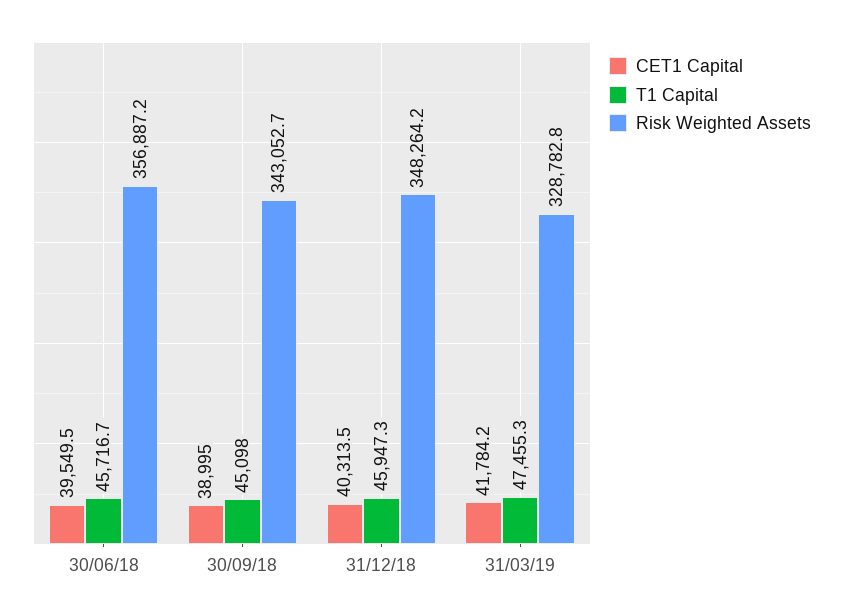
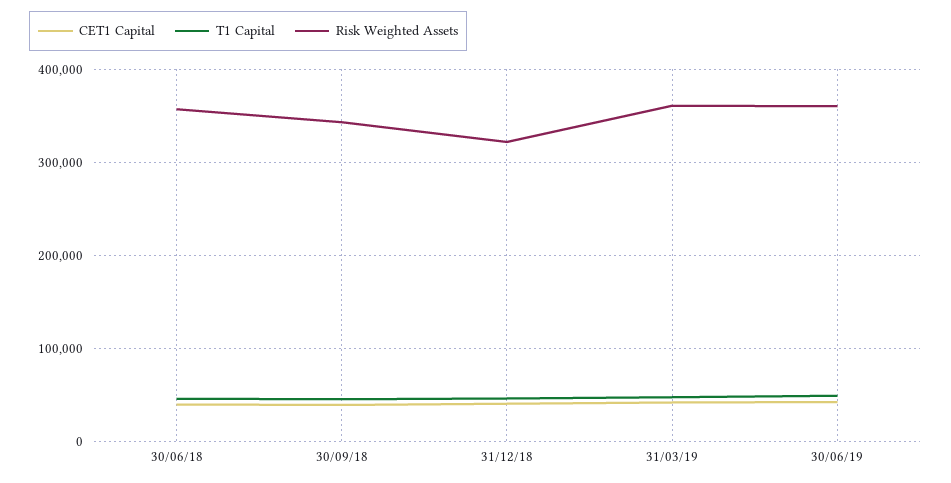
Risk Weighted Assets, 31/12/18: 348264.2 -> 320000
Risk Weighted Assets, 31/03/19: 328782.8 -> 360000
CET1 Capital, 30/06/19: none -> 40000
T1 Capital, 30/06/19: none -> 50000
Risk Weighted Assets, 30/06/19: none -> 360000

